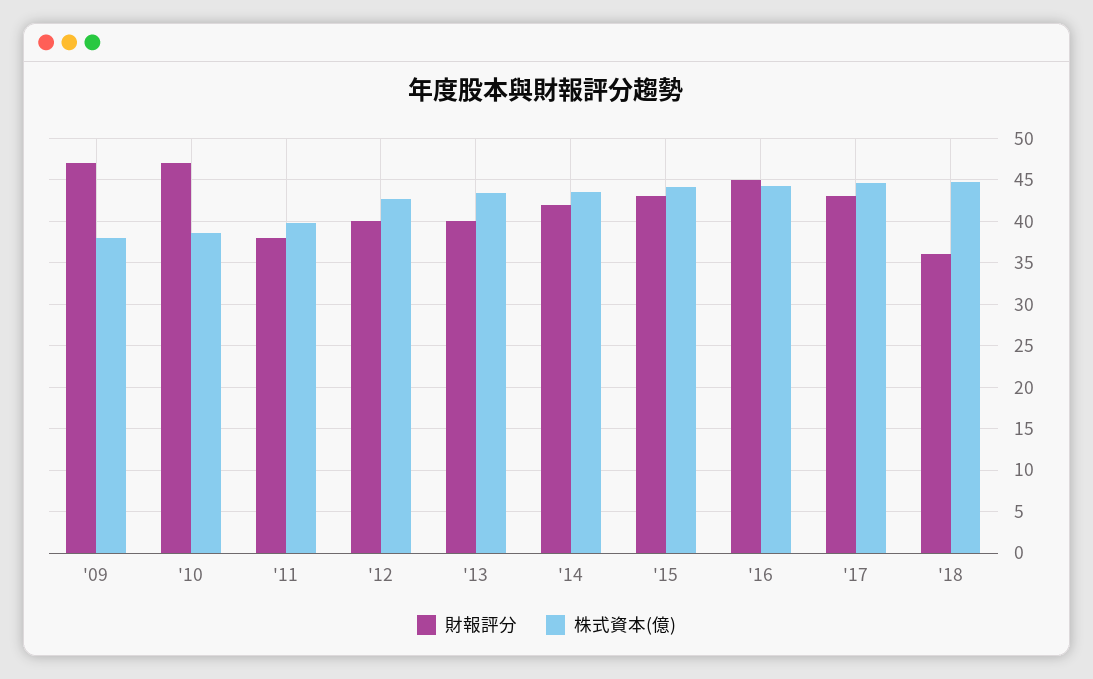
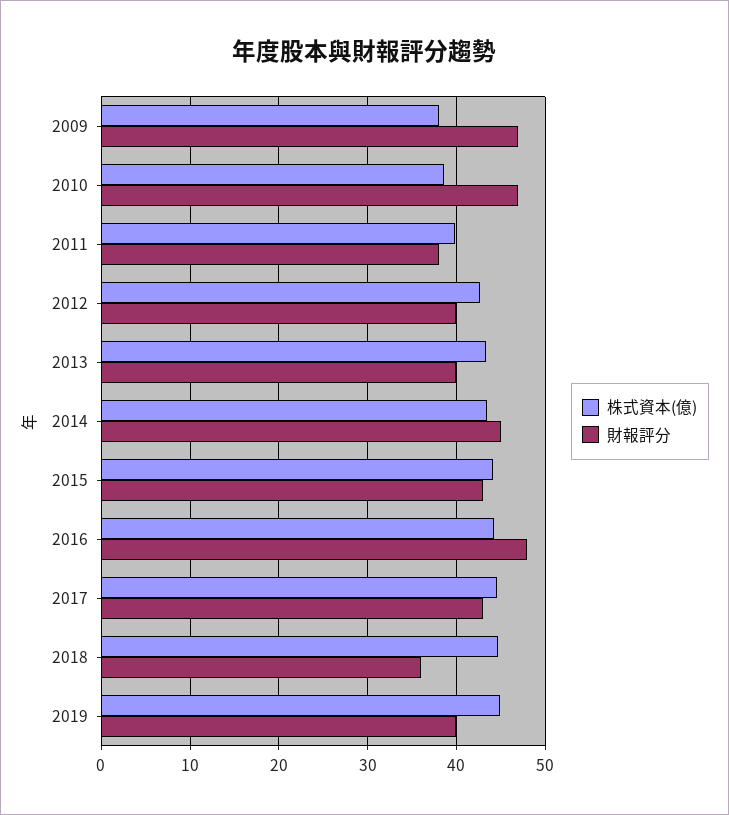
財報評分, '14: 42 -> 45
財報評分, '16: 45 -> 48
株式資本(億), 2019: none -> 45
財報評分, 2019: none -> 40

